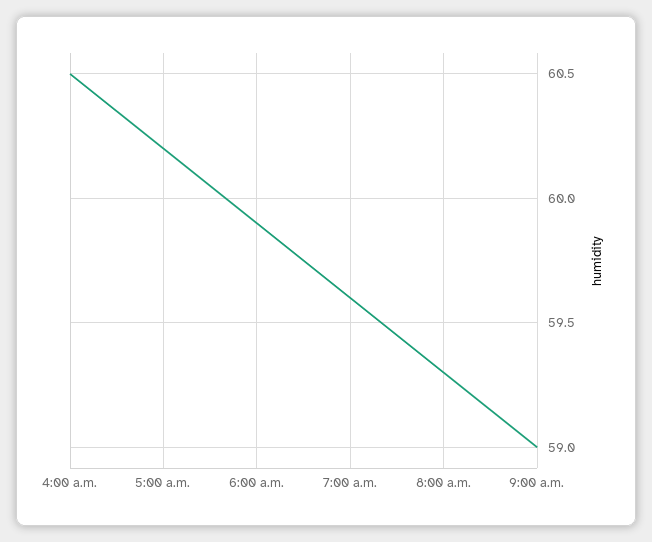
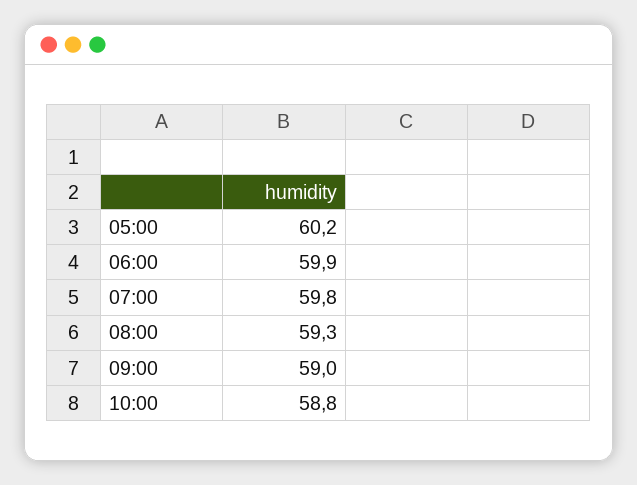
4:00 a.m.: 60.5 -> none
7:00 a.m.: 59.6 -> 59.8
10:00: none -> 58.8

